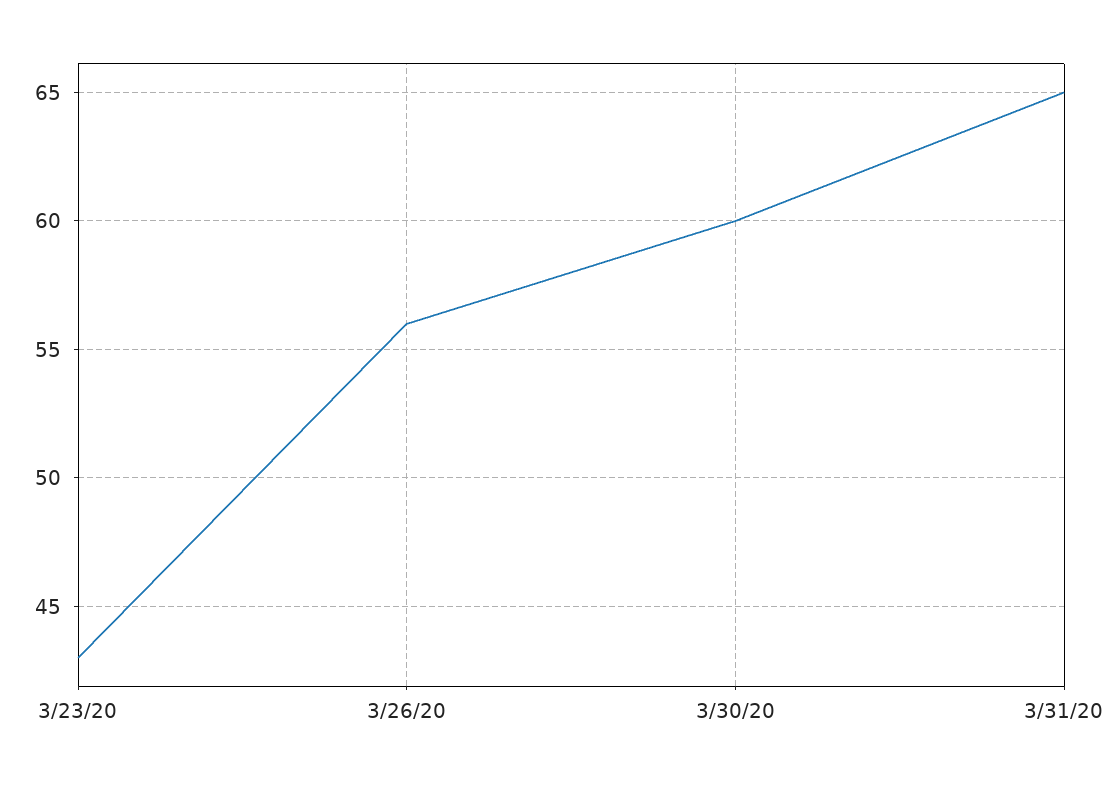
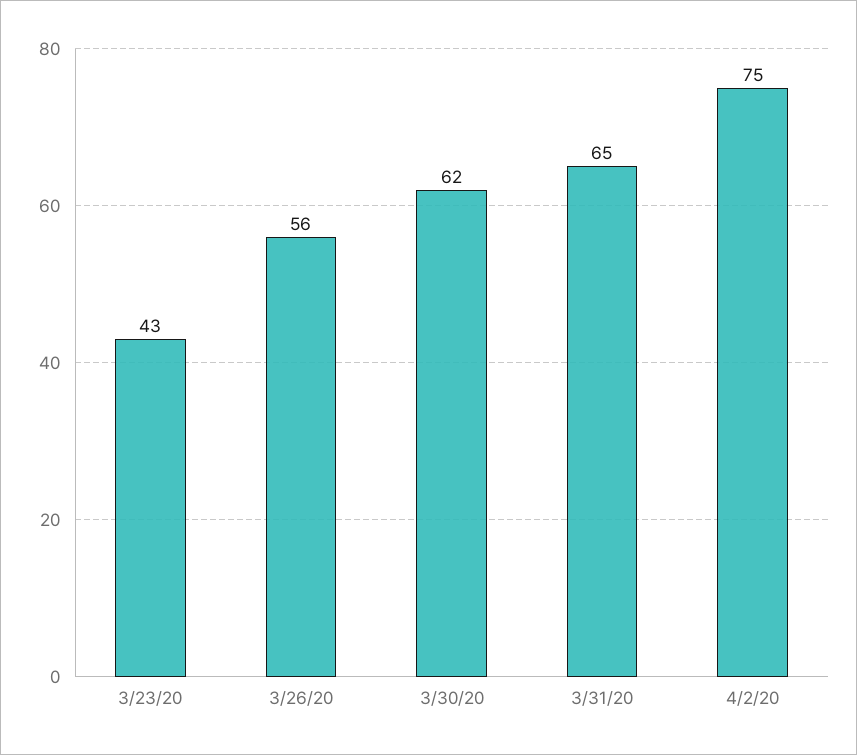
3/30/20: 60 -> 62
4/2/20: none -> 75

